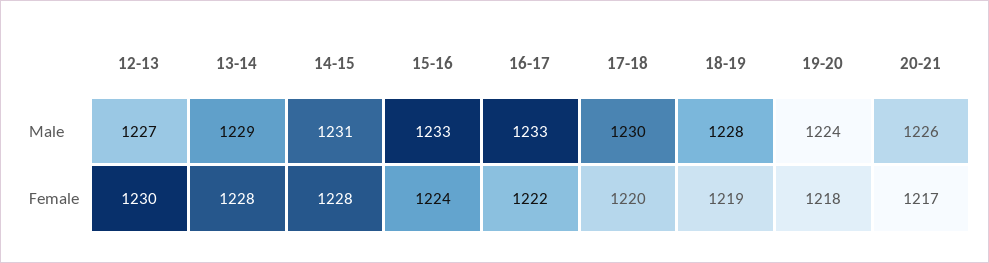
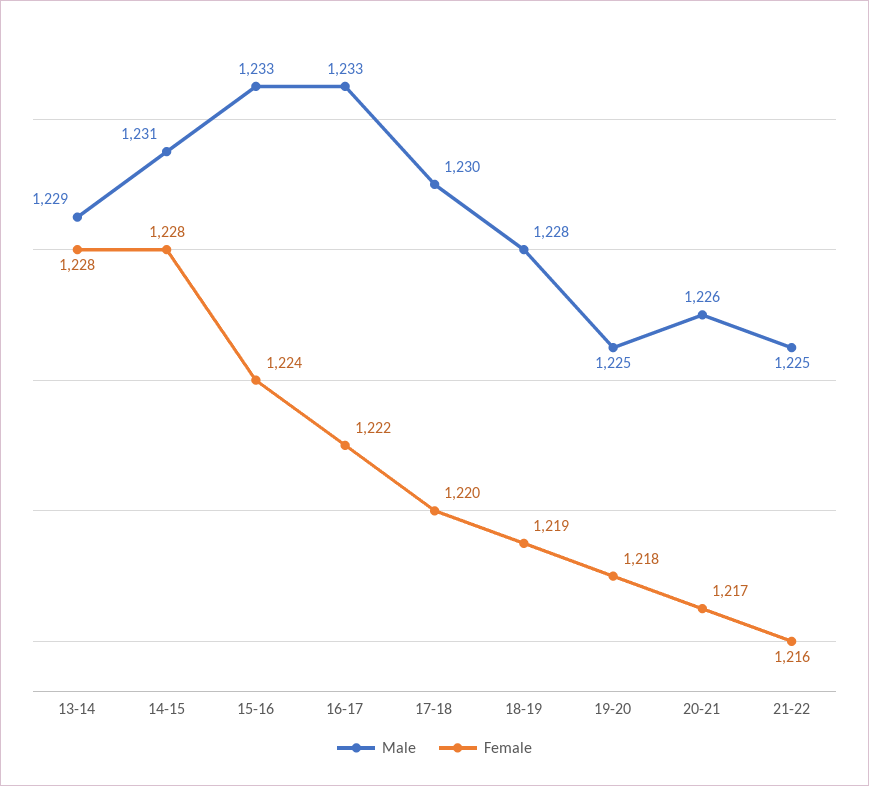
Male, 12-13: 1227 -> none
Male, 19-20: 1224 -> 1225
Female, 12-13: 1230 -> none
Male, 21-22: none -> 1225
Female, 21-22: none -> 1216

